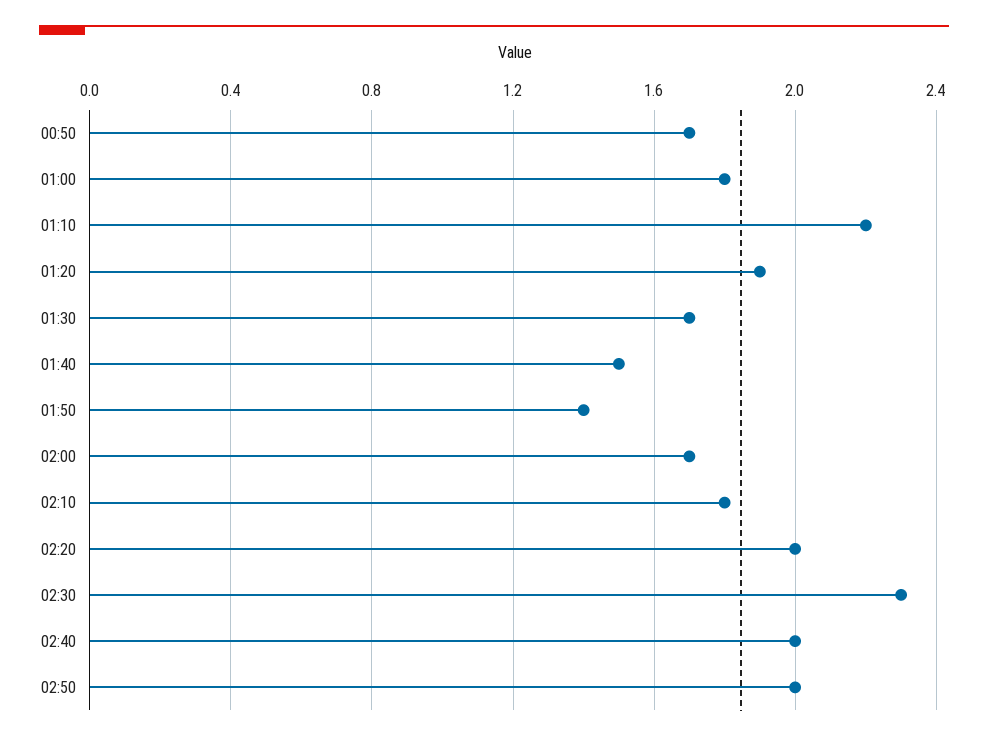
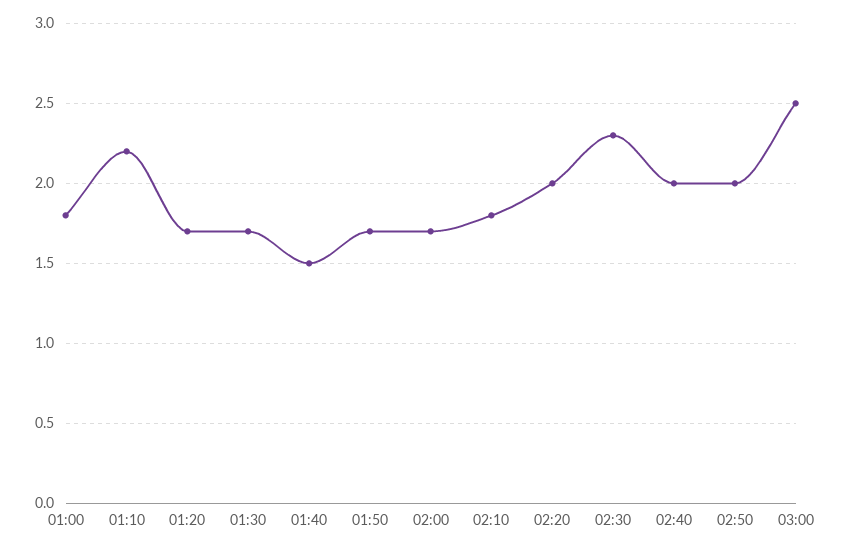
00:50: 1.7 -> none
01:20: 1.9 -> 1.7
01:50: 1.4 -> 1.7
03:00: none -> 2.5

